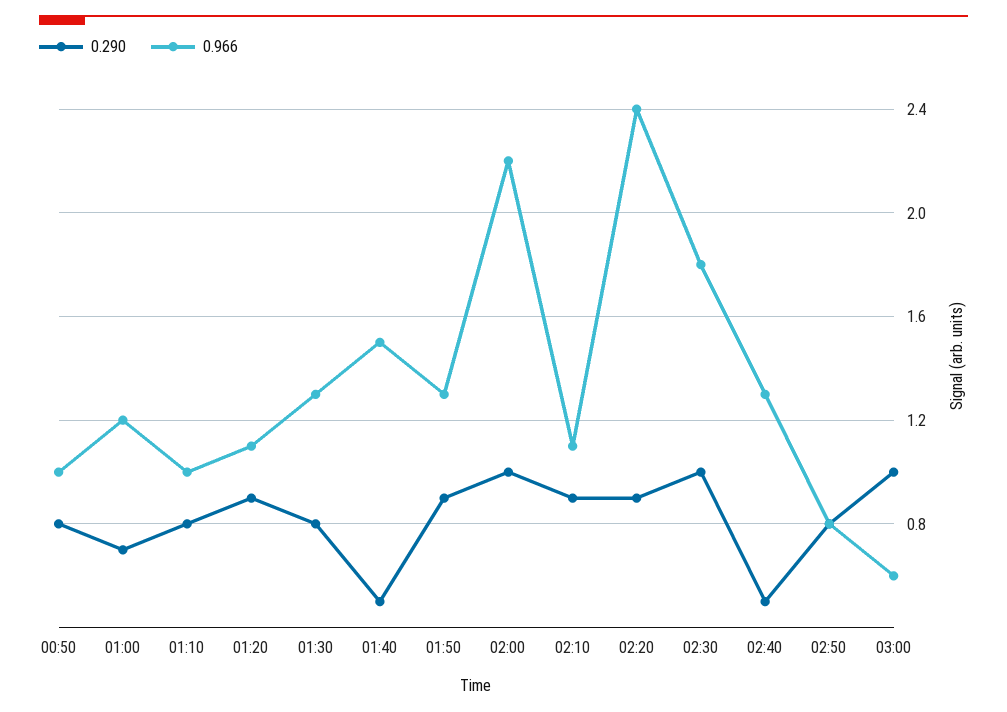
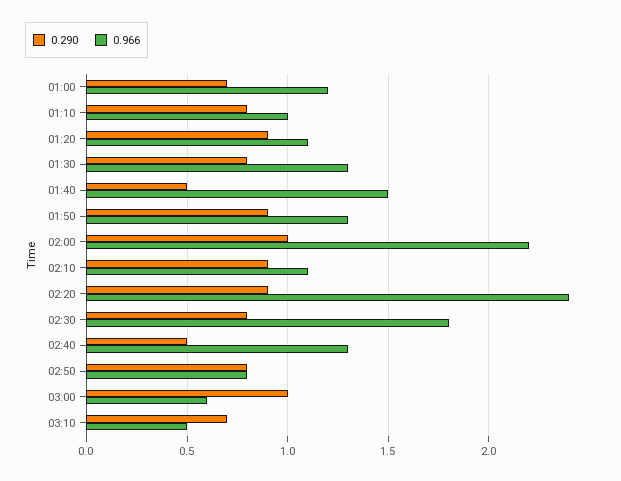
0.290, 00:50: 0.8 -> none
0.966, 00:50: 1 -> none
0.290, 02:30: 1 -> 0.8
0.290, 03:10: none -> 0.7
0.966, 03:10: none -> 0.5

